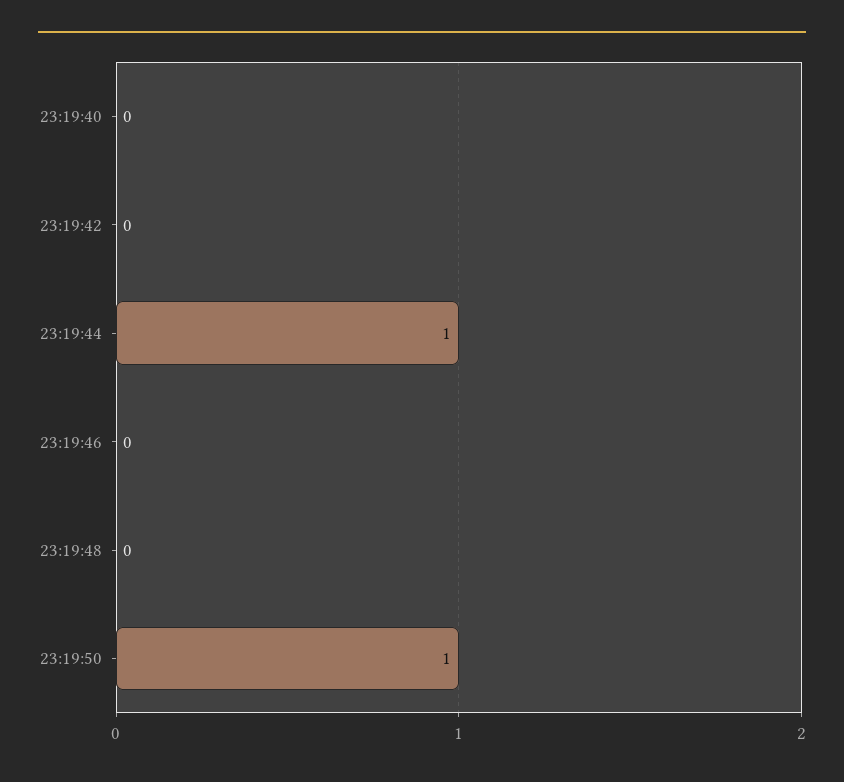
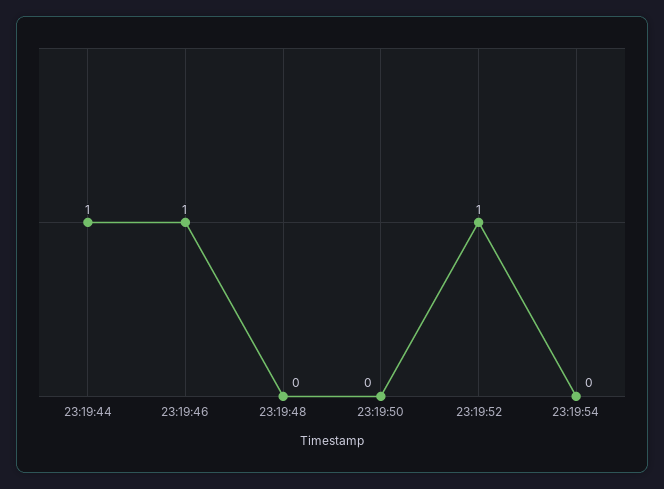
23:19:40: 0 -> none
23:19:42: 0 -> none
23:19:46: 0 -> 1
23:19:50: 1 -> 0
23:19:52: none -> 1
23:19:54: none -> 0

